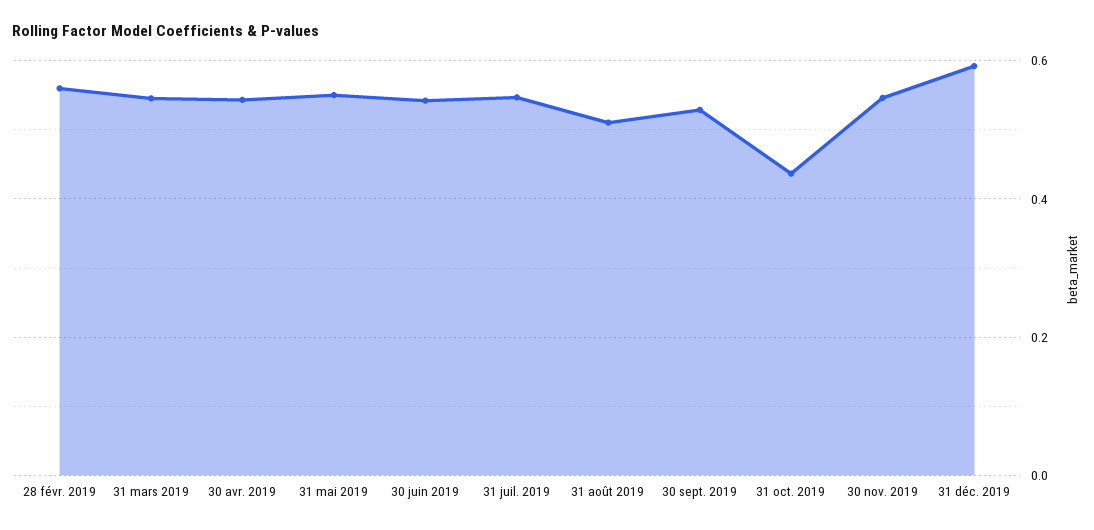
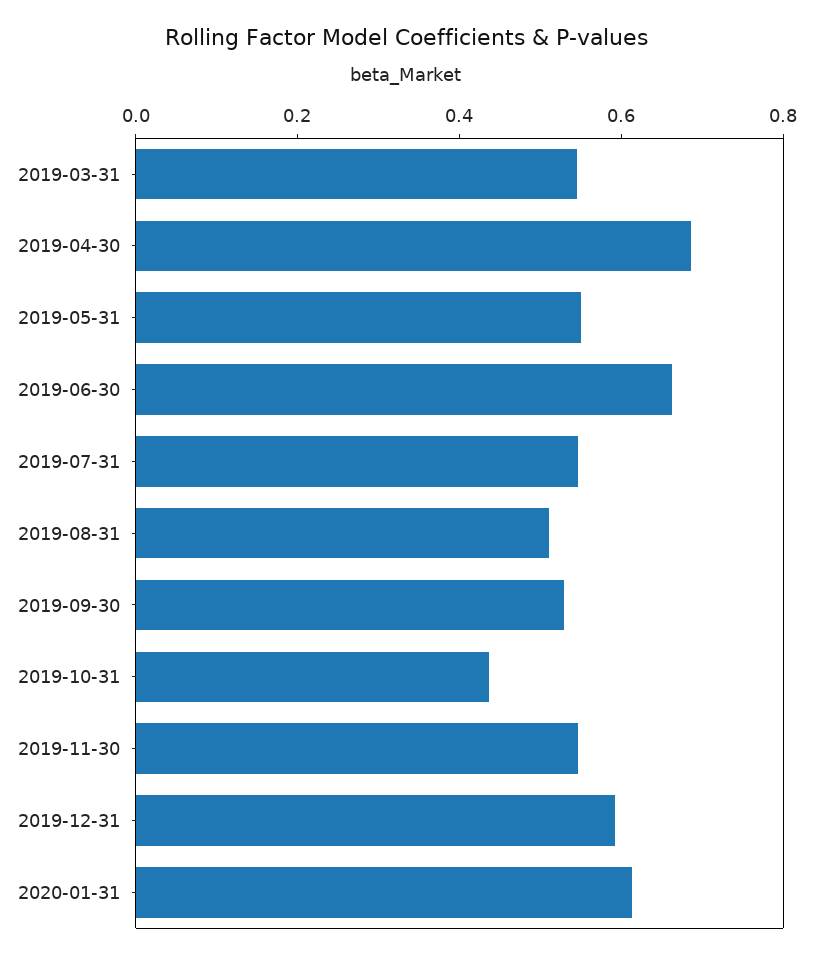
28 févr. 2019: 0.56 -> none
30 avr. 2019: 0.54 -> 0.7
30 juin 2019: 0.54 -> 0.65
2020-01-31: none -> 0.6

